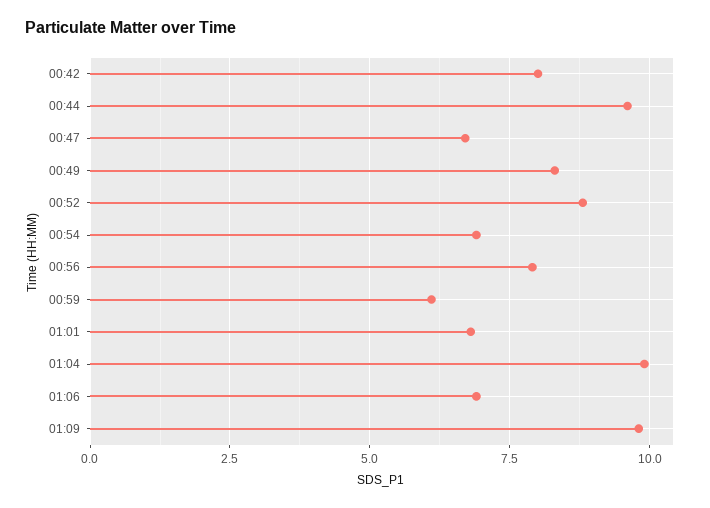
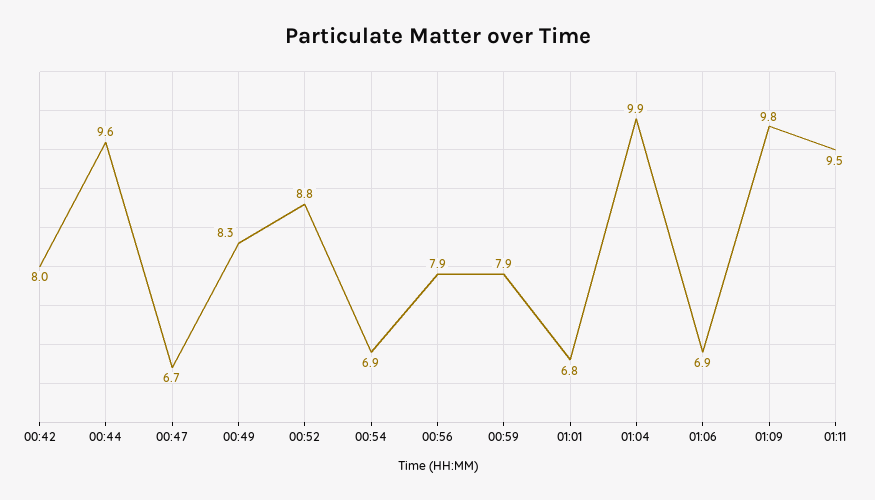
00:59: 6 -> 7.9
01:11: none -> 9.5

